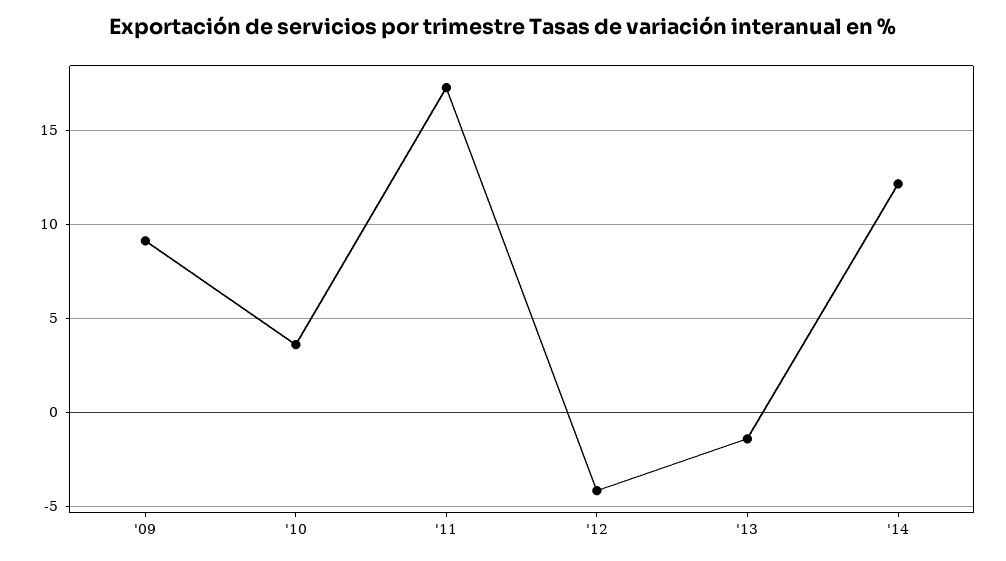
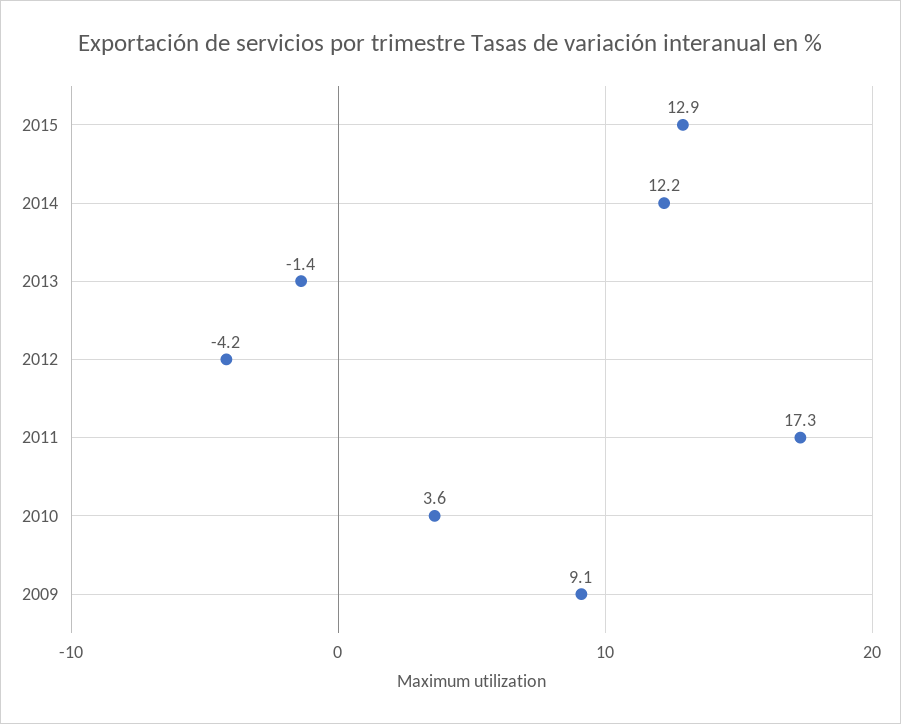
2015: none -> 12.9

